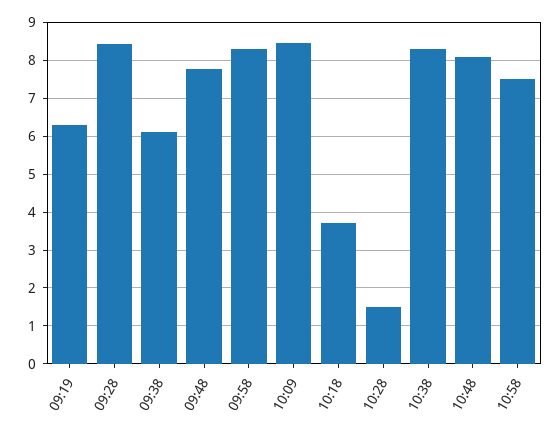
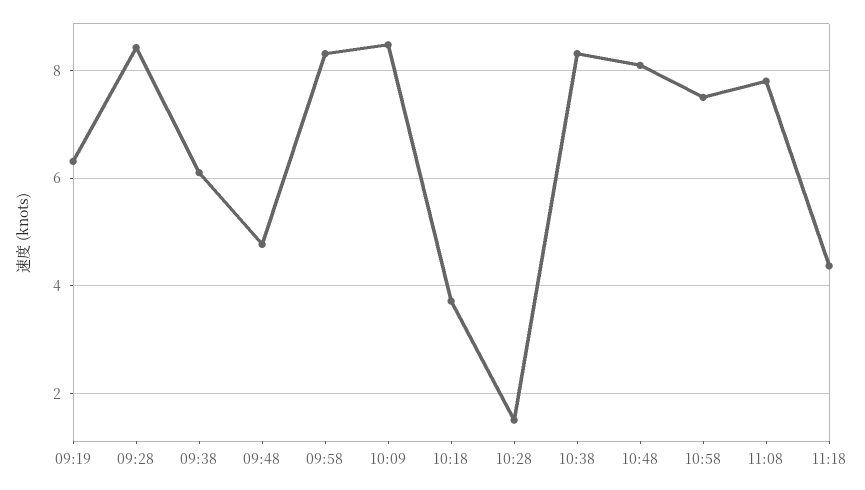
09:48: 7.8 -> 4.8
11:08: none -> 7.8
11:18: none -> 4.4

